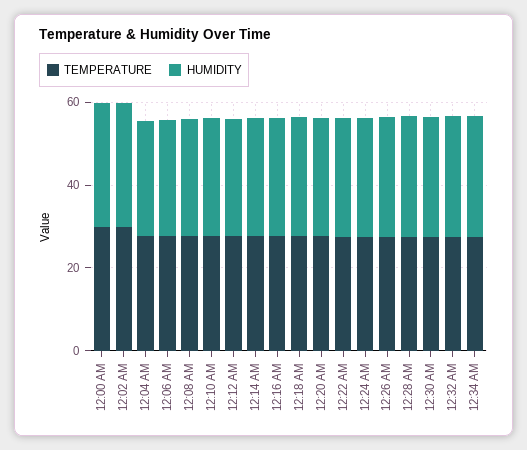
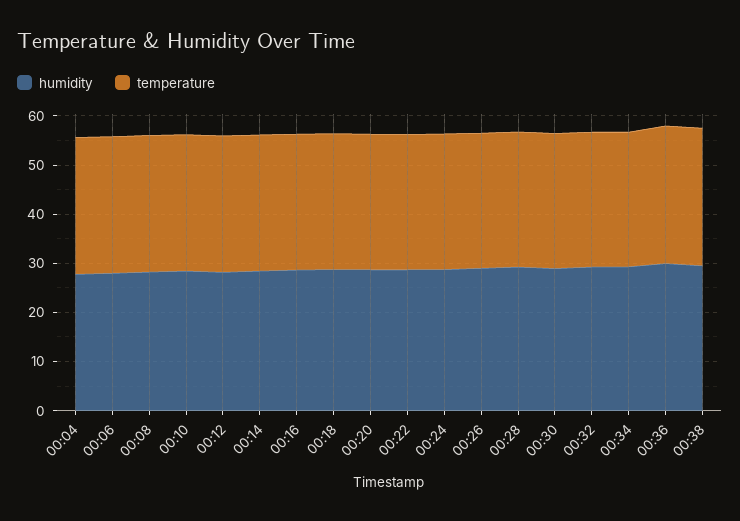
TEMPERATURE, 12:00 AM: 30 -> none
HUMIDITY, 12:00 AM: 30 -> none
TEMPERATURE, 12:02 AM: 30 -> none
HUMIDITY, 12:02 AM: 30 -> none
HUMIDITY, 00:36: none -> 30
TEMPERATURE, 00:36: none -> 28
HUMIDITY, 00:38: none -> 30
TEMPERATURE, 00:38: none -> 28

